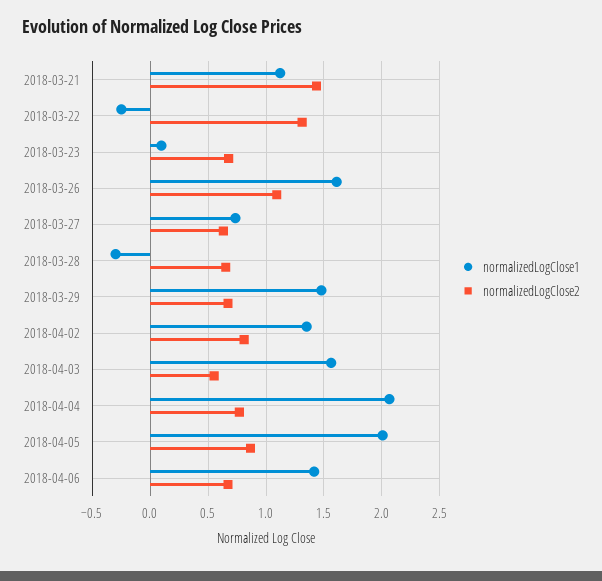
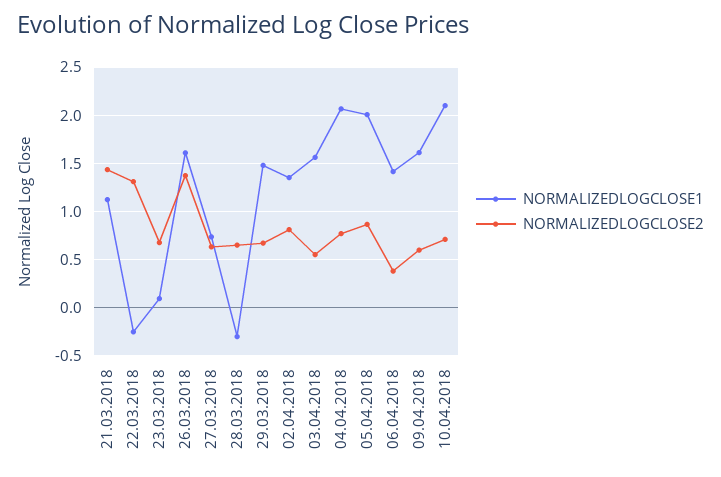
normalizedLogClose2, 2018-03-26: 1.1 -> 1.4
normalizedLogClose2, 2018-04-06: 0.7 -> 0.4
normalizedLogClose1, 09.04.2018: none -> 1.6
normalizedLogClose2, 09.04.2018: none -> 0.6
normalizedLogClose1, 10.04.2018: none -> 2.1
normalizedLogClose2, 10.04.2018: none -> 0.7

